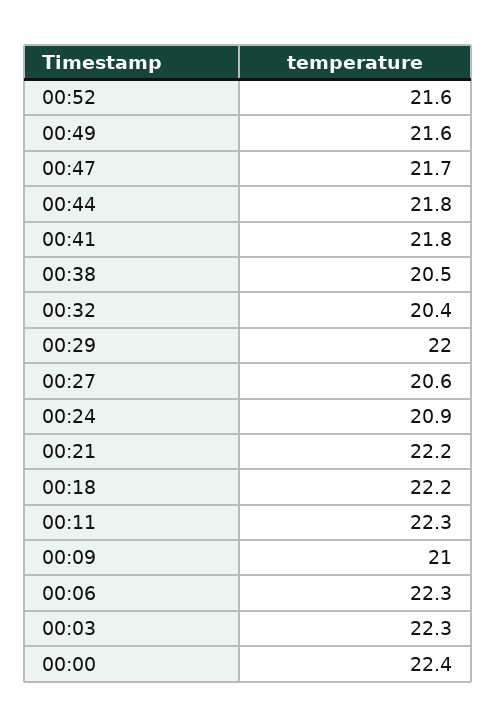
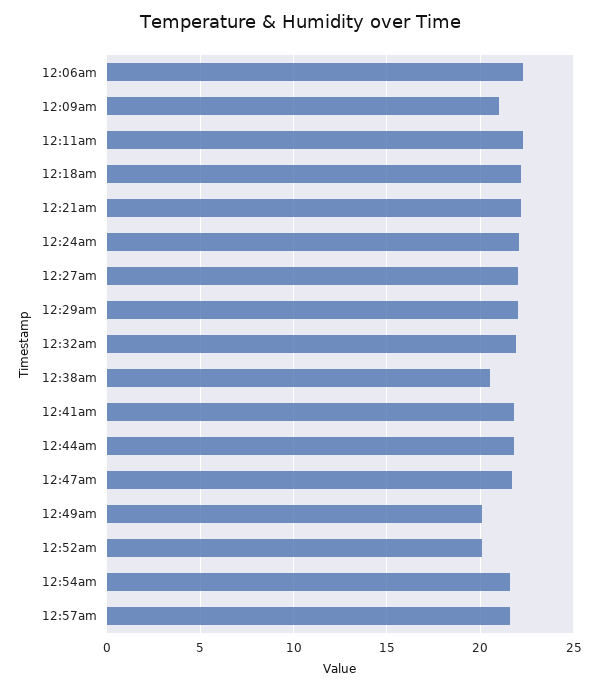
00:52: 21.6 -> 20
00:49: 21.6 -> 20
00:32: 20.4 -> 22
00:27: 20.6 -> 22
00:24: 20.9 -> 22
00:03: 22.3 -> none
00:00: 22.4 -> none
12:54am: none -> 21.5
12:57am: none -> 21.5

